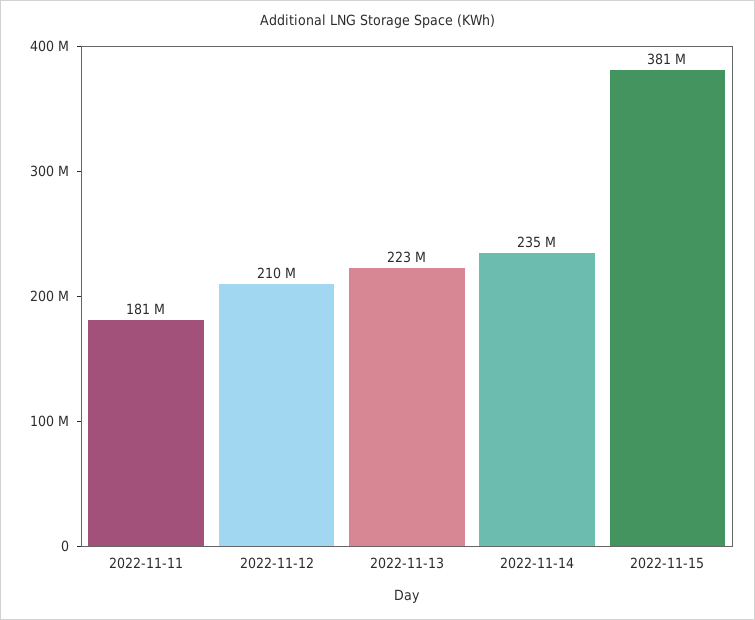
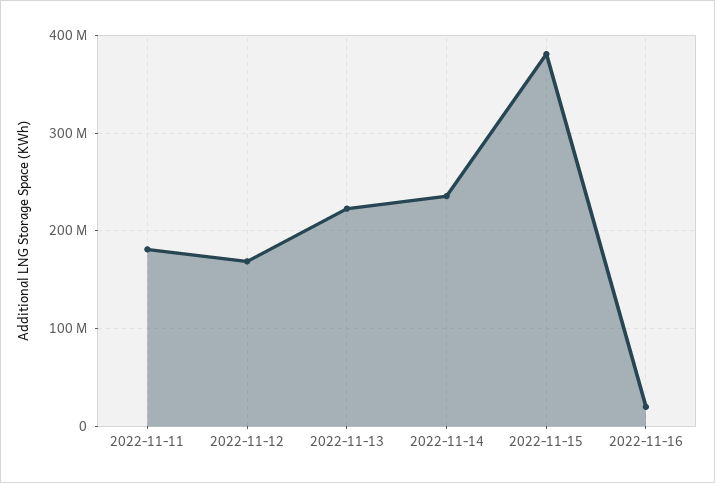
2022-11-12: 210000000 -> 170000000
2022-11-16: none -> 20000000

